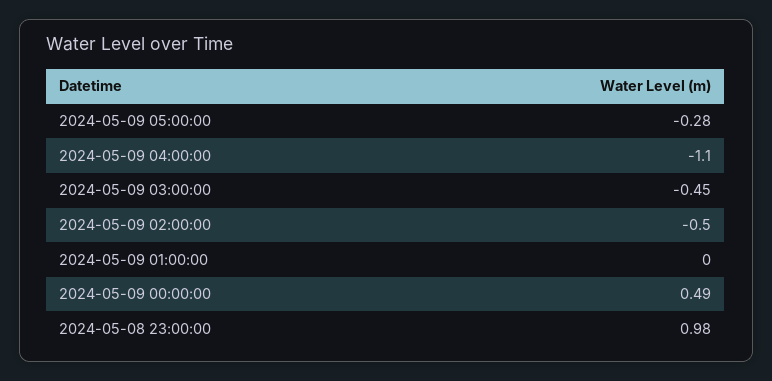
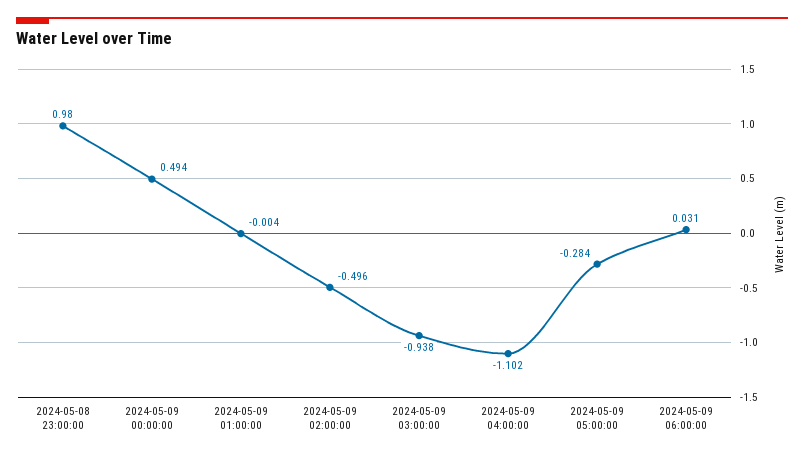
2024-05-09 03:00:00: -0.45 -> -0.938
2024-05-09 06:00:00: none -> 0.031

